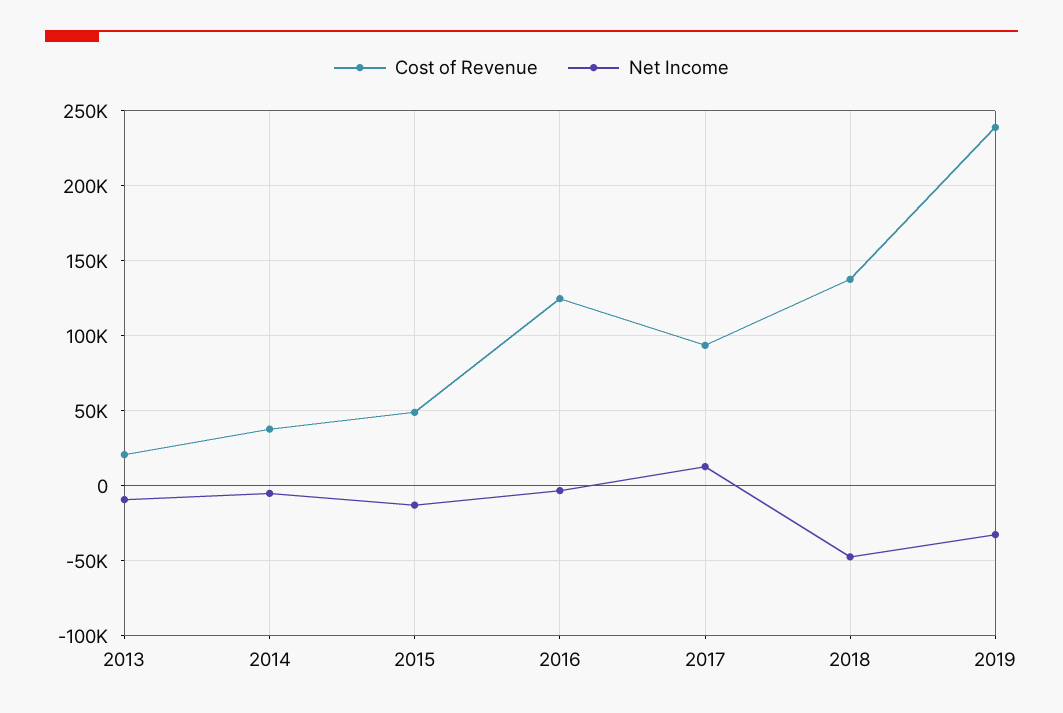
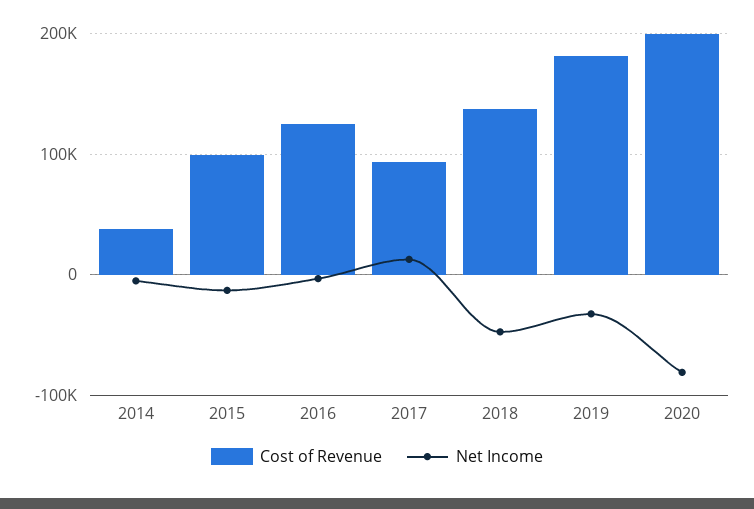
Cost of Revenue, 2013: 20000 -> none
Net Income, 2013: -10000 -> none
Cost of Revenue, 2015: 50000 -> 100000
Cost of Revenue, 2019: 240000 -> 180000
Cost of Revenue, 2020: none -> 200000
Net Income, 2020: none -> -80000

